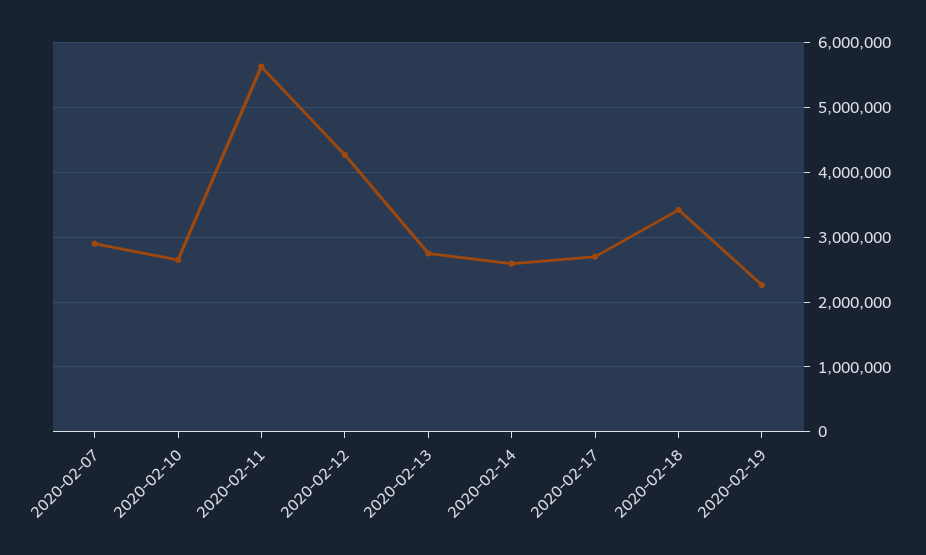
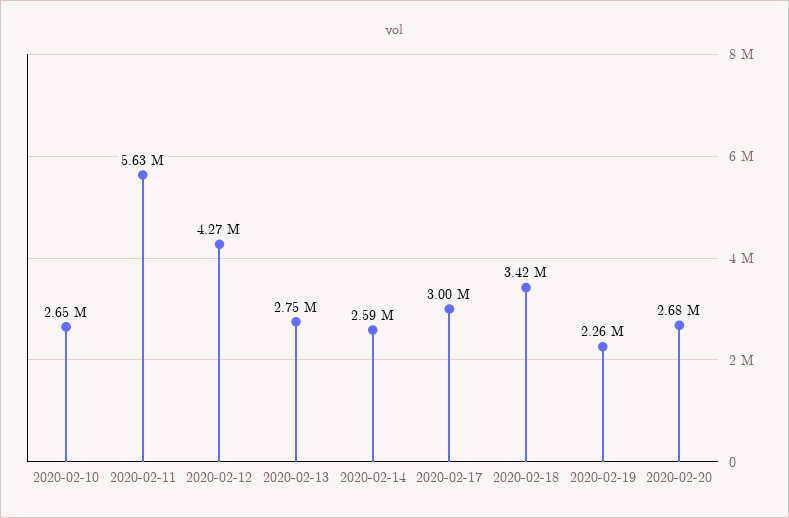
2020-02-07: 2900000 -> none
2020-02-17: 2700000 -> 3000000
2020-02-20: none -> 2680000

